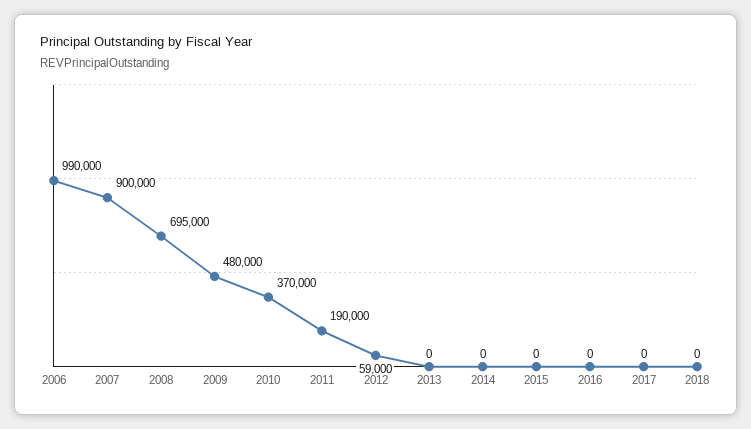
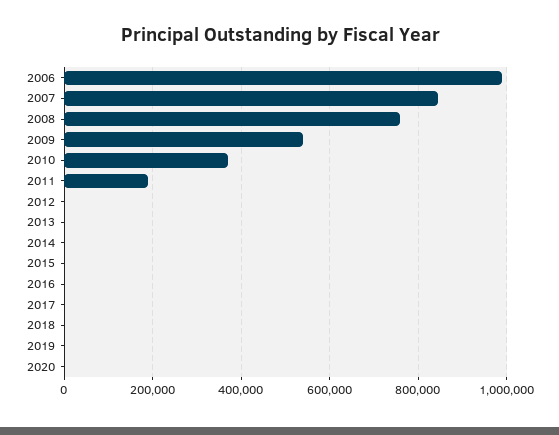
2007: 900000 -> 840000
2008: 695000 -> 760000
2009: 480000 -> 540000
2012: 59000 -> 0
2019: none -> 0
2020: none -> 0

